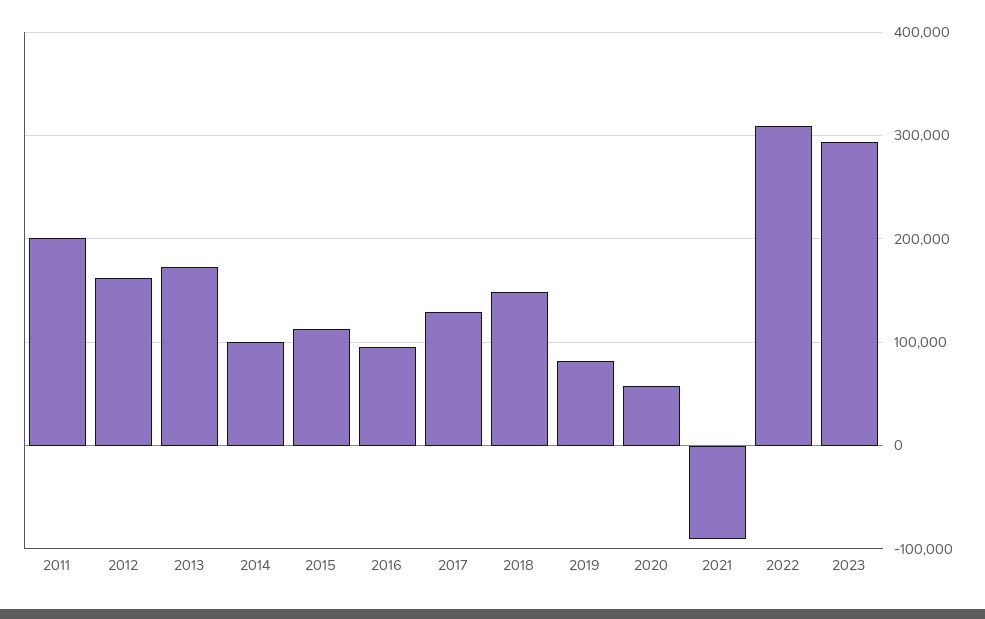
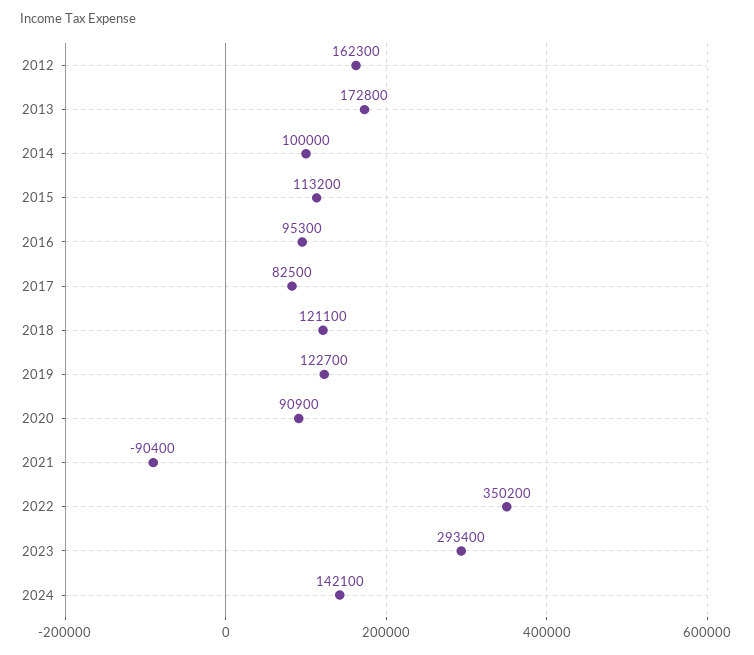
2011: 200000 -> none
2017: 130000 -> 82500
2018: 150000 -> 121100
2019: 80000 -> 122700
2020: 60000 -> 90900
2022: 310000 -> 350200
2024: none -> 142100

